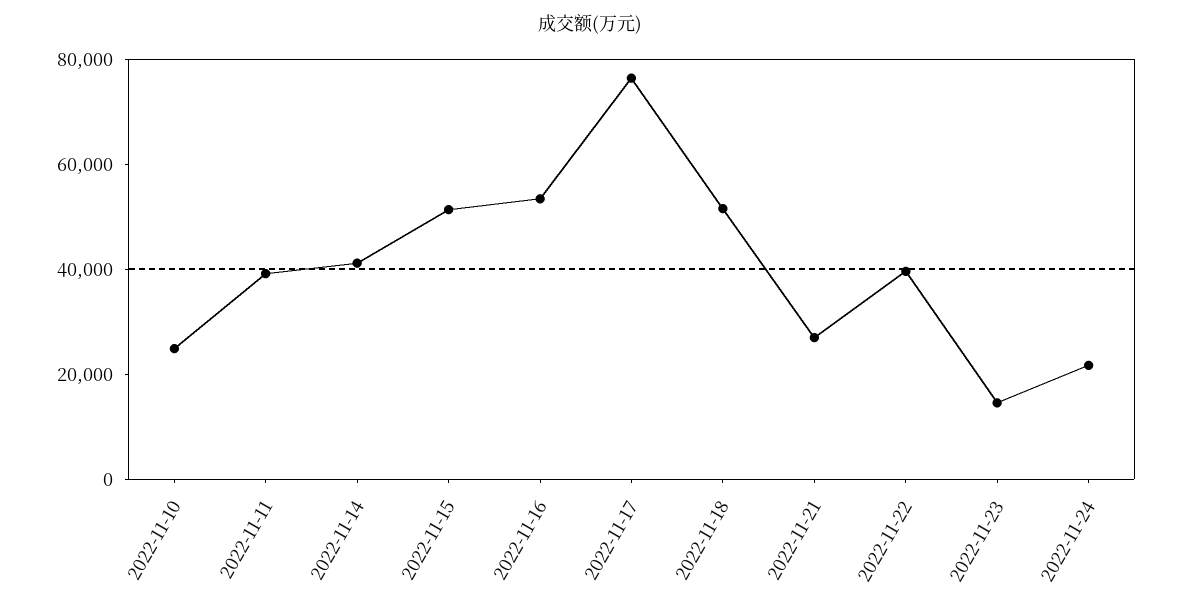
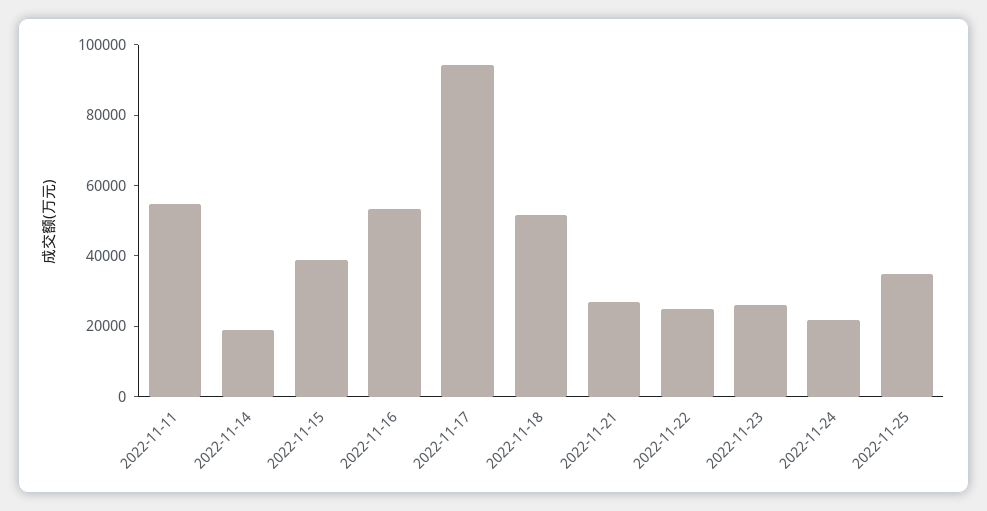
2022-11-10: 25000 -> none
2022-11-11: 40000 -> 55000
2022-11-14: 40000 -> 20000
2022-11-15: 50000 -> 40000
2022-11-17: 75000 -> 95000
2022-11-22: 40000 -> 25000
2022-11-23: 15000 -> 25000
2022-11-25: none -> 35000

